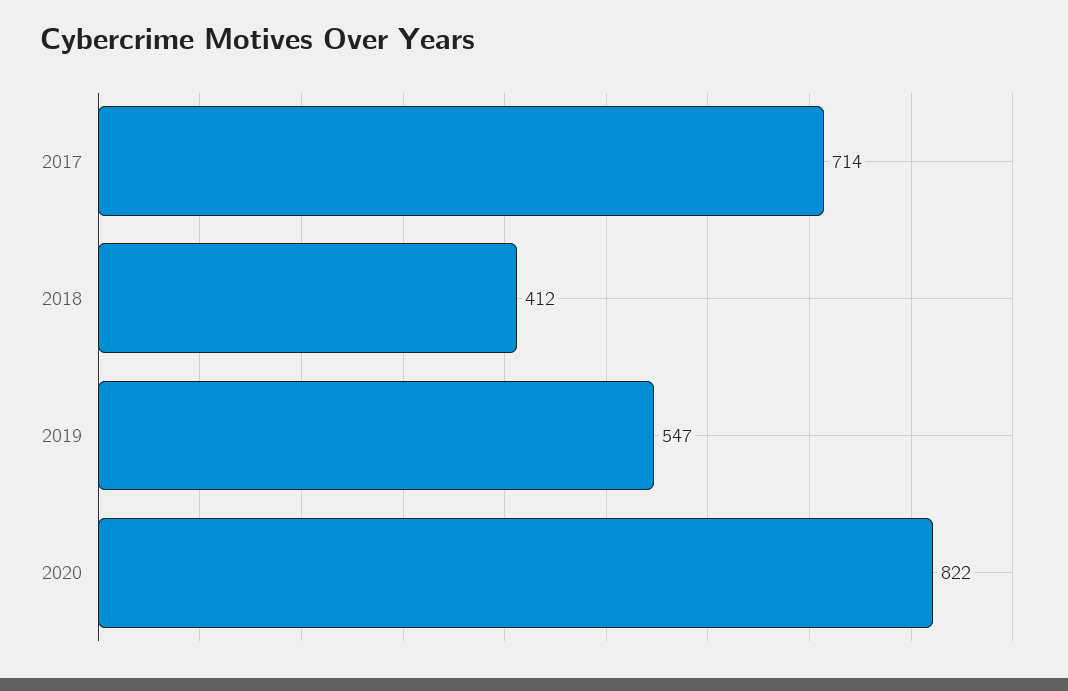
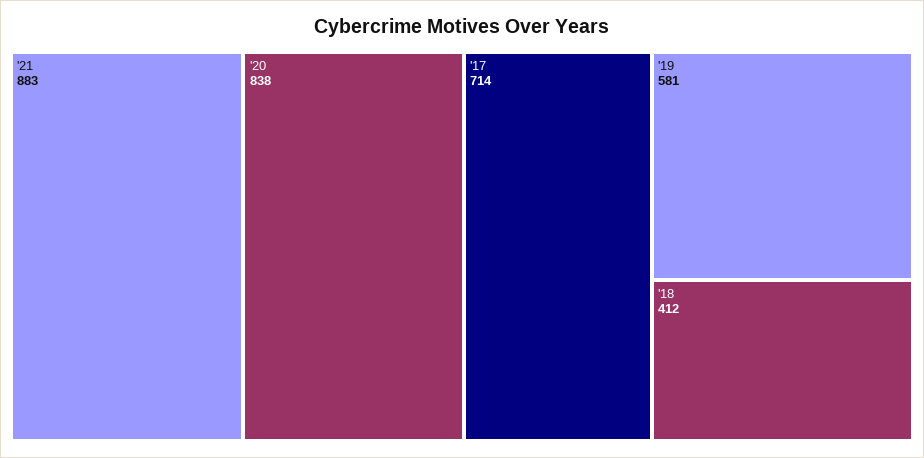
2019: 547 -> 581
2020: 822 -> 838
'21: none -> 883

